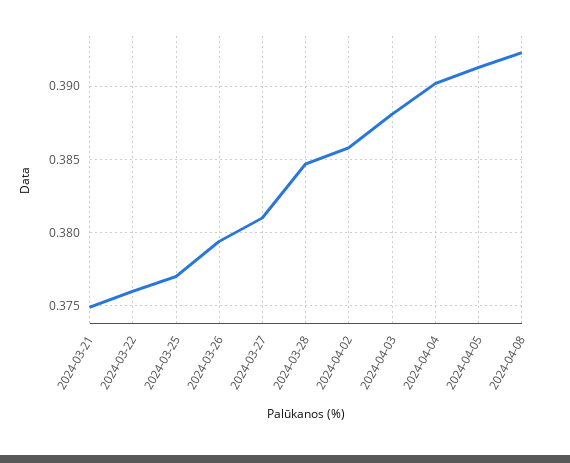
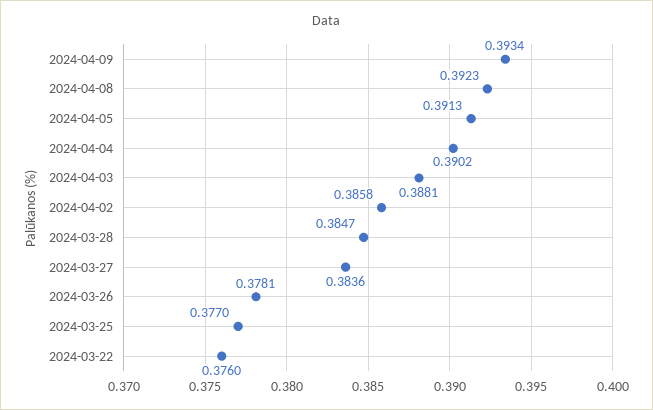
2024-03-21: 0.375 -> none
2024-03-26: 0.3795 -> 0.3781
2024-03-27: 0.381 -> 0.3836
2024-04-09: none -> 0.3934

